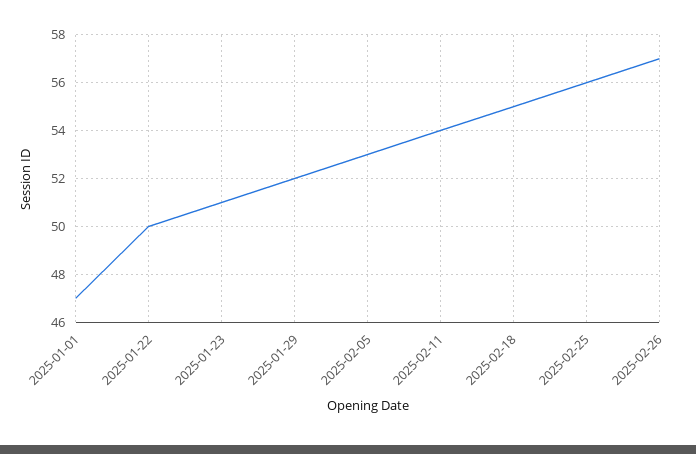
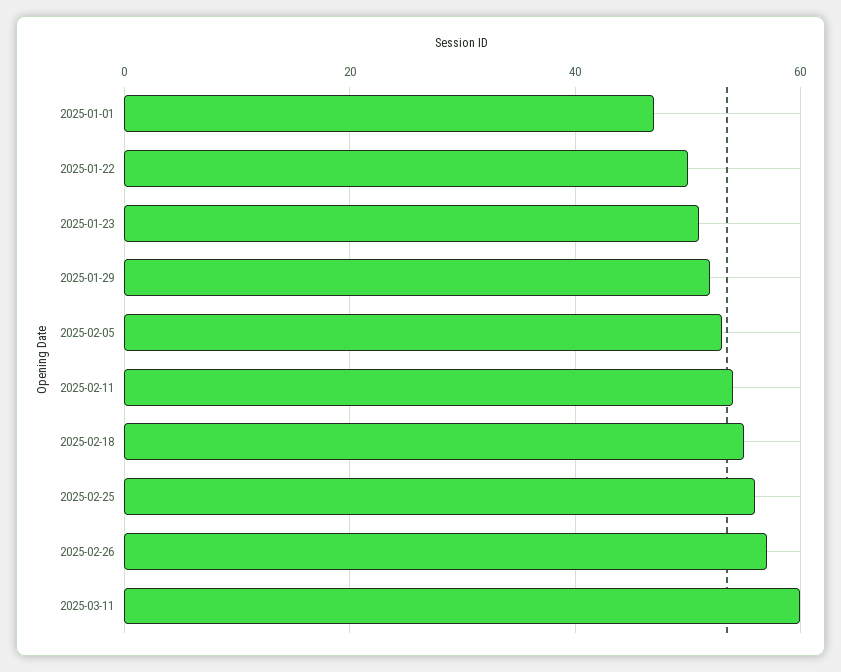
2025-03-11: none -> 60

